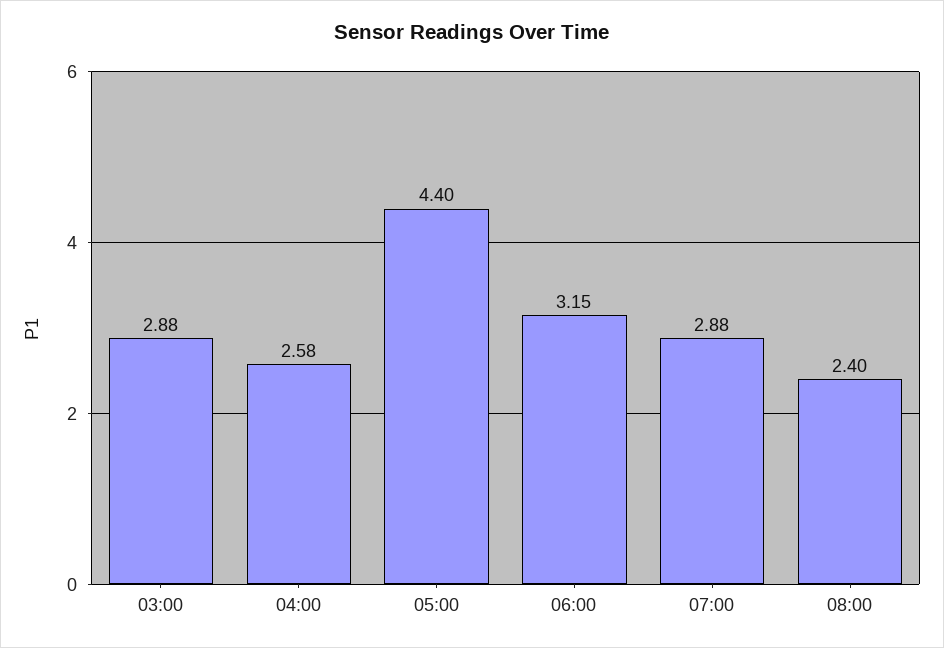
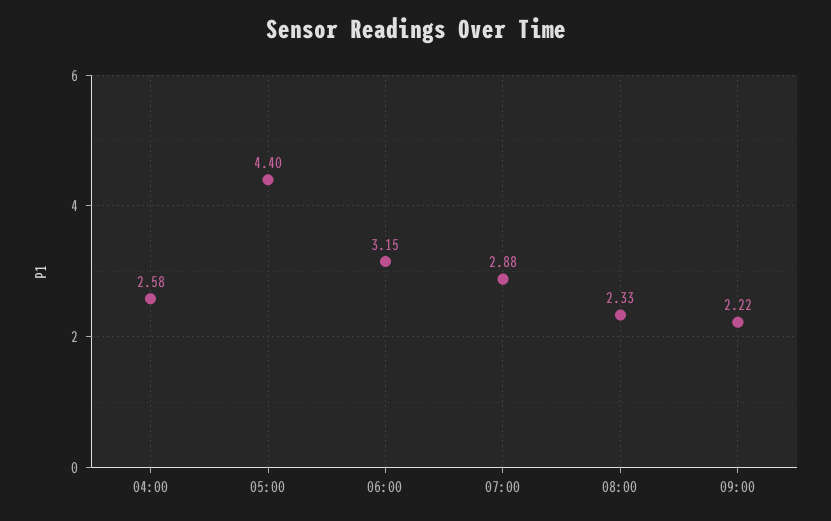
03:00: 2.88 -> none
08:00: 2.4 -> 2.33
09:00: none -> 2.22

